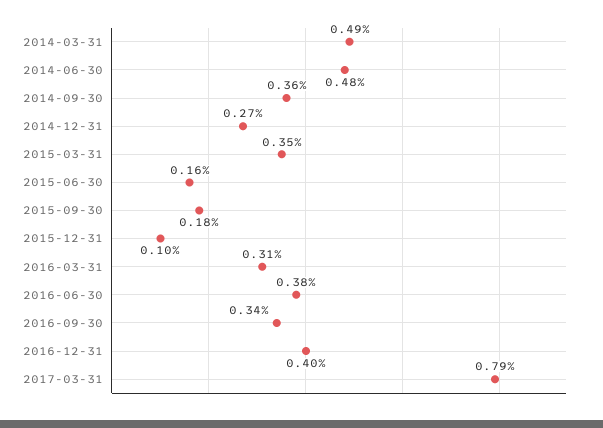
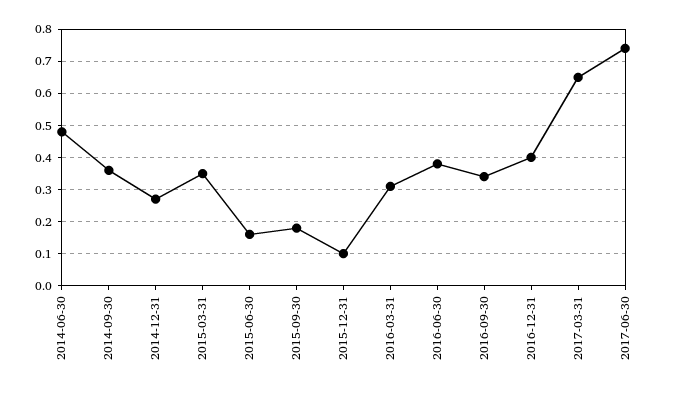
2014-03-31: 0.49 -> none
2017-03-31: 0.79 -> 0.65
2017-06-30: none -> 0.75

